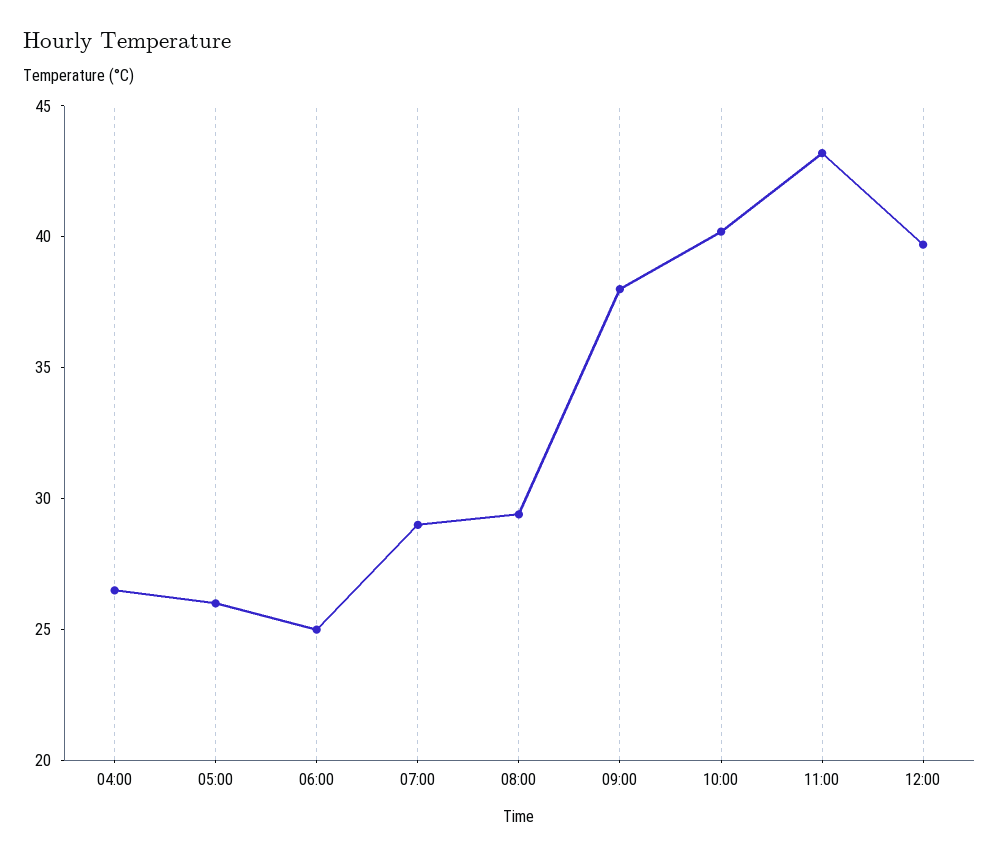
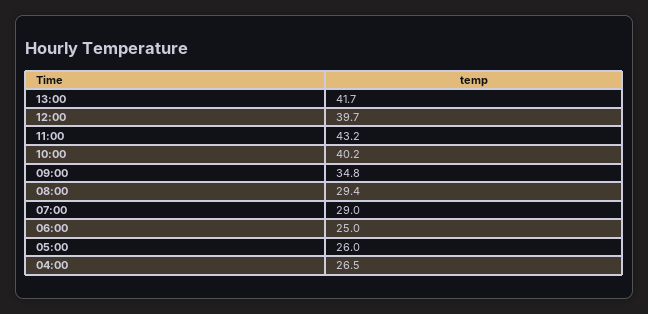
09:00: 38 -> 34.8
13:00: none -> 41.7

